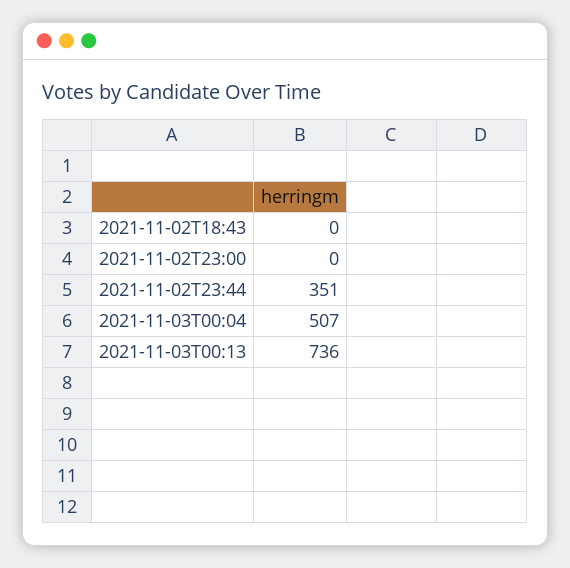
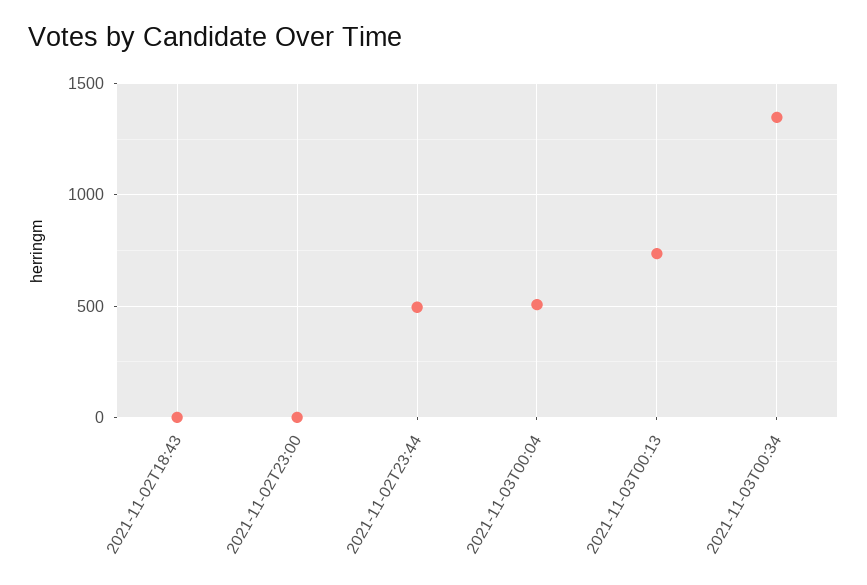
2021-11-02T23:44: 351 -> 500
2021-11-03T00:34: none -> 1350

